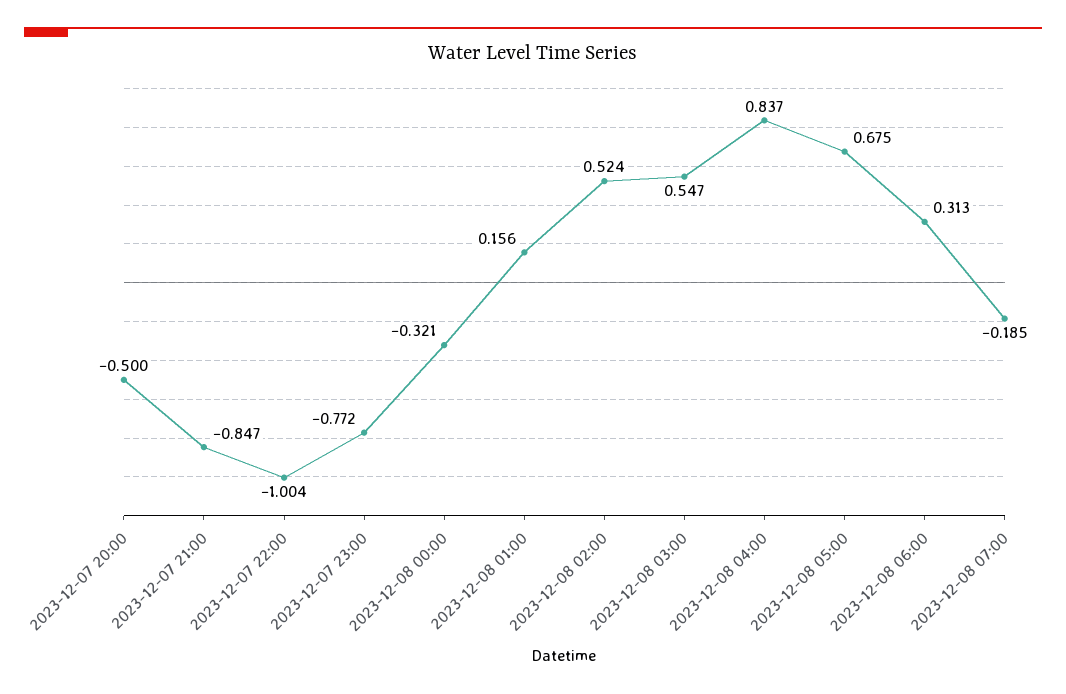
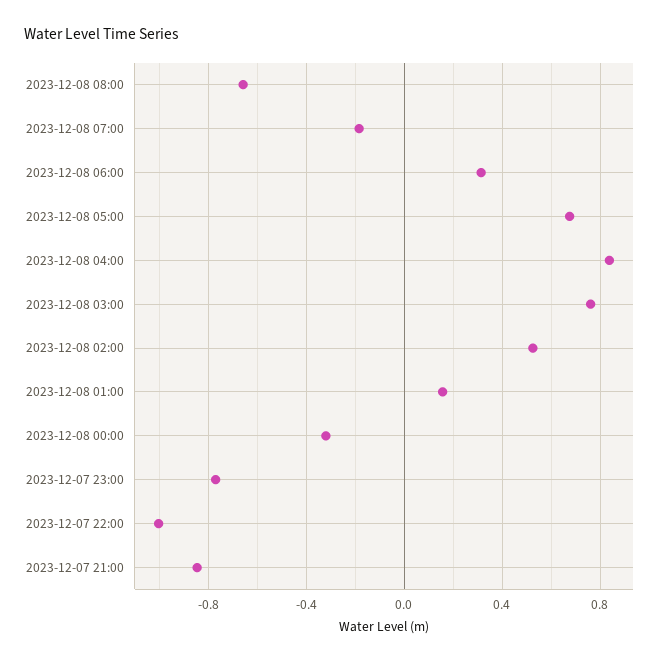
2023-12-07 20:00: -0.5 -> none
2023-12-08 03:00: 0.547 -> 0.75
2023-12-08 08:00: none -> -0.65

